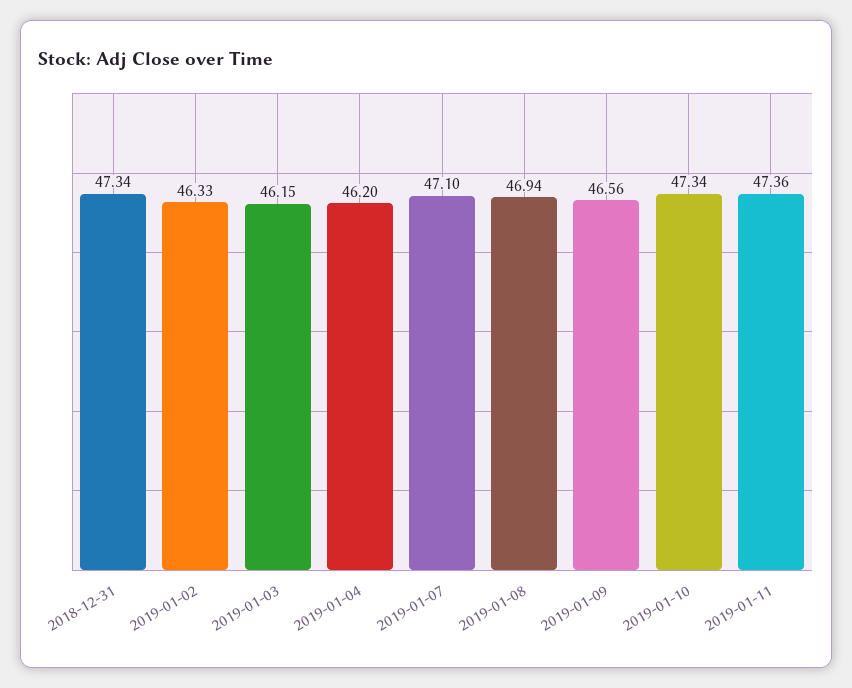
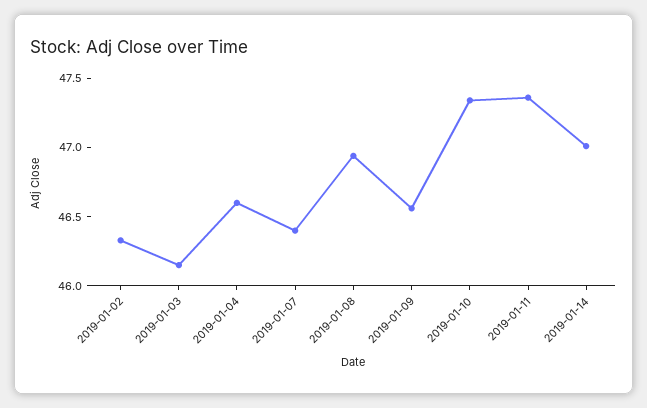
2018-12-31: 47.34 -> none
2019-01-04: 46.2 -> 46.6
2019-01-07: 47.1 -> 46.4
2019-01-14: none -> 47

